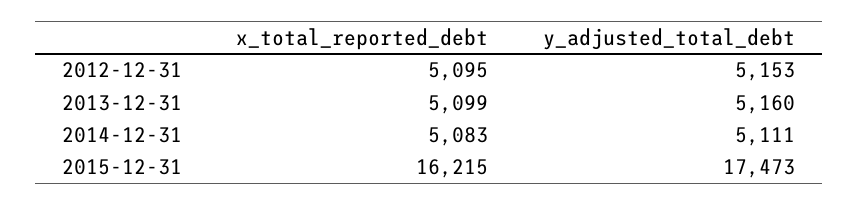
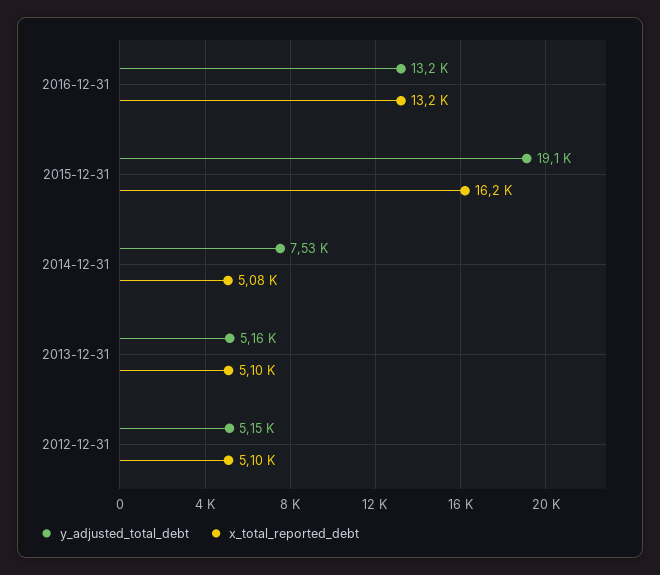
y_adjusted_total_debt, 2014-12-31: 5111 -> 7530
y_adjusted_total_debt, 2015-12-31: 17473 -> 19100
y_adjusted_total_debt, 2016-12-31: none -> 13200
x_total_reported_debt, 2016-12-31: none -> 13200

